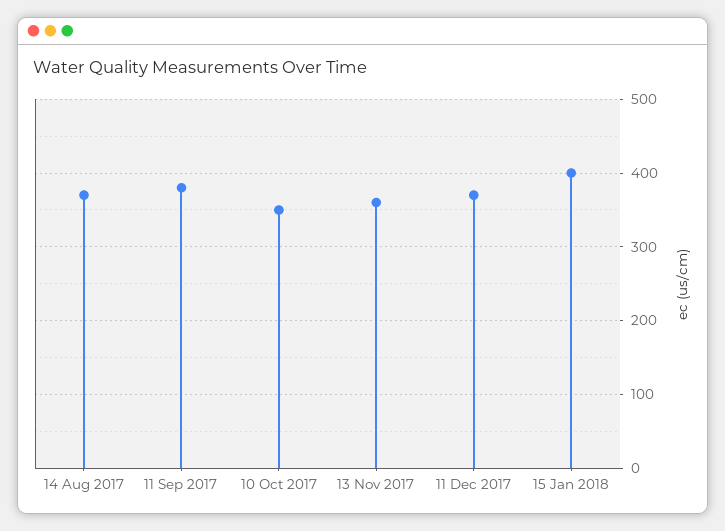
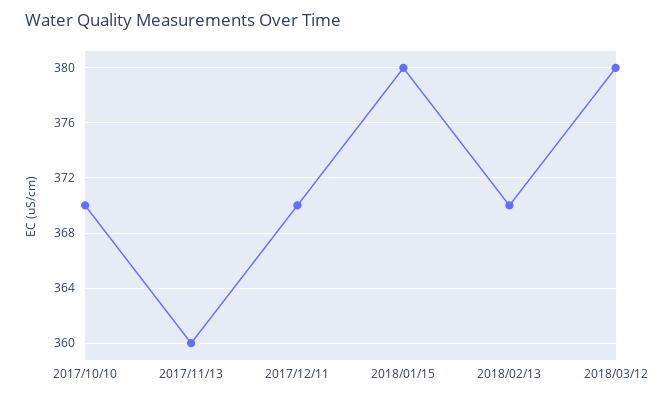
14 Aug 2017: 370 -> none
11 Sep 2017: 380 -> none
10 Oct 2017: 350 -> 370
15 Jan 2018: 400 -> 380
2018/02/13: none -> 370
2018/03/12: none -> 380

